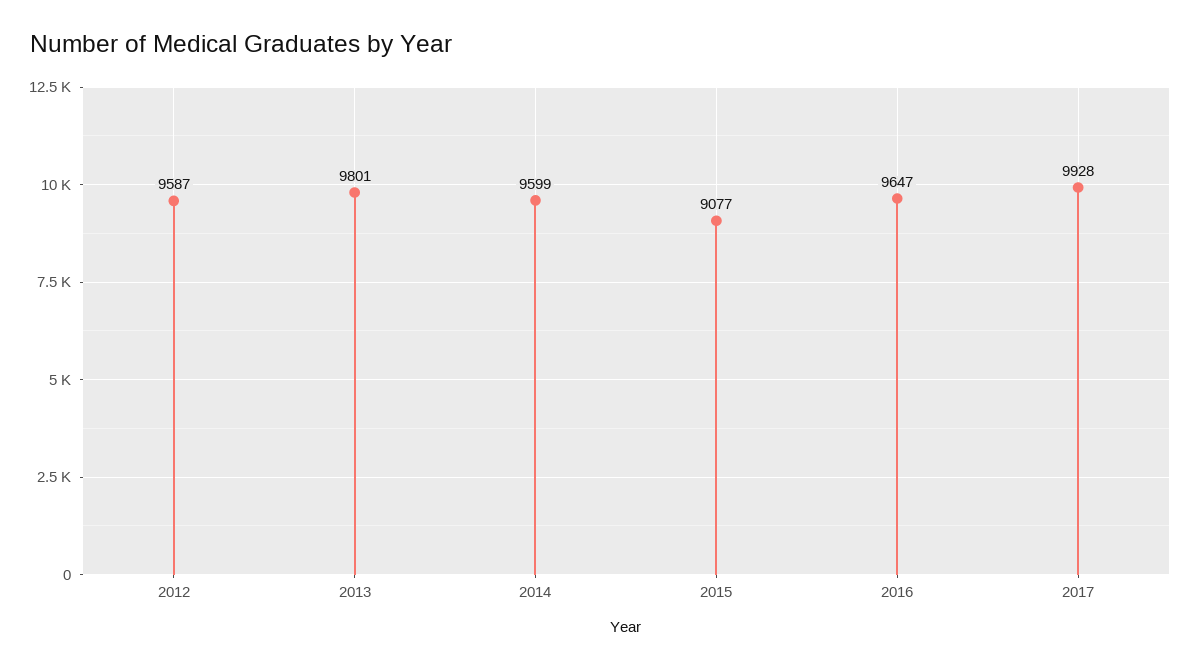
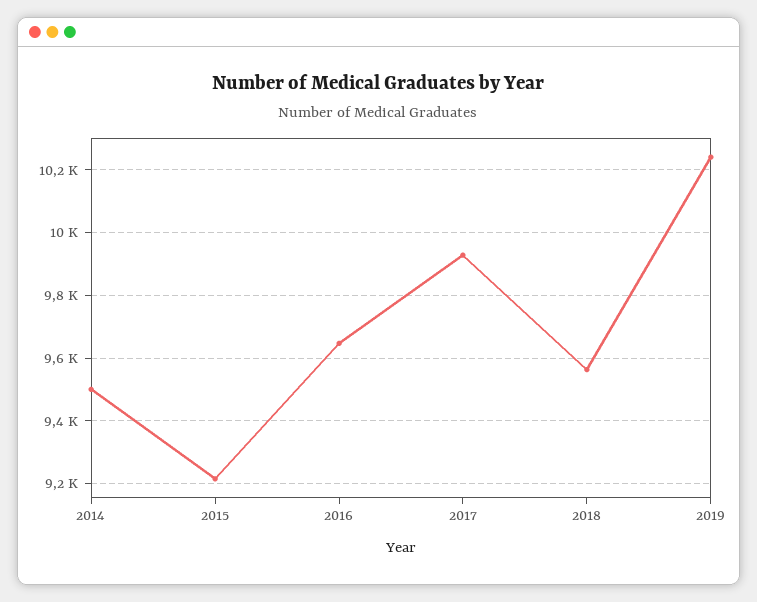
2012: 9587 -> none
2013: 9801 -> none
2014: 9599 -> 9500
2015: 9077 -> 9220
2018: none -> 9560
2019: none -> 10240

